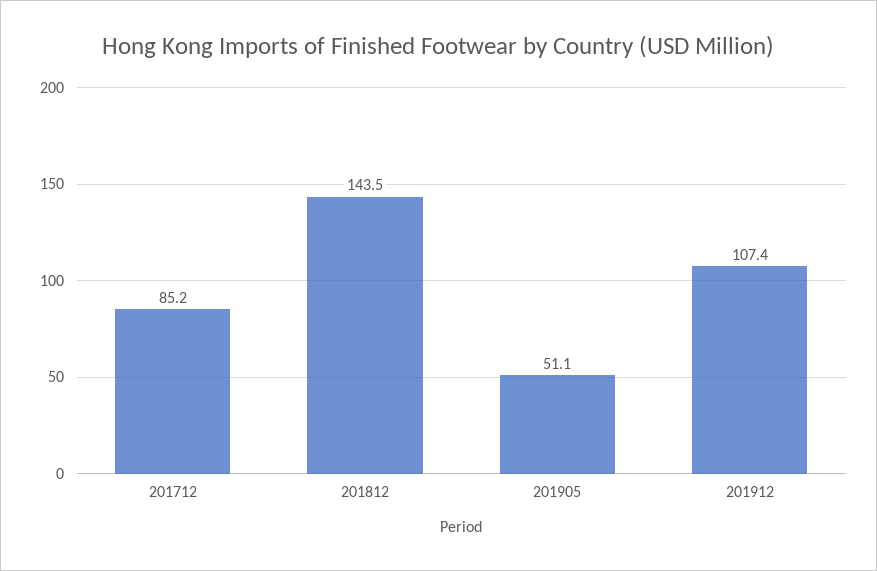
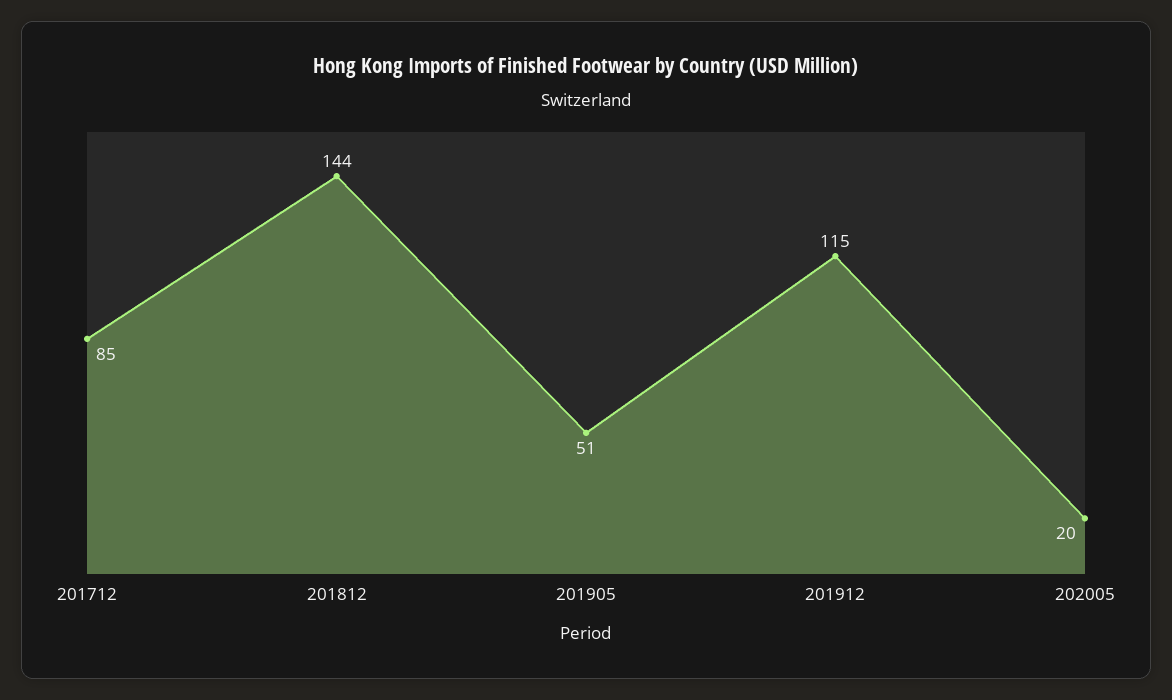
201912: 107.4 -> 115
202005: none -> 20

